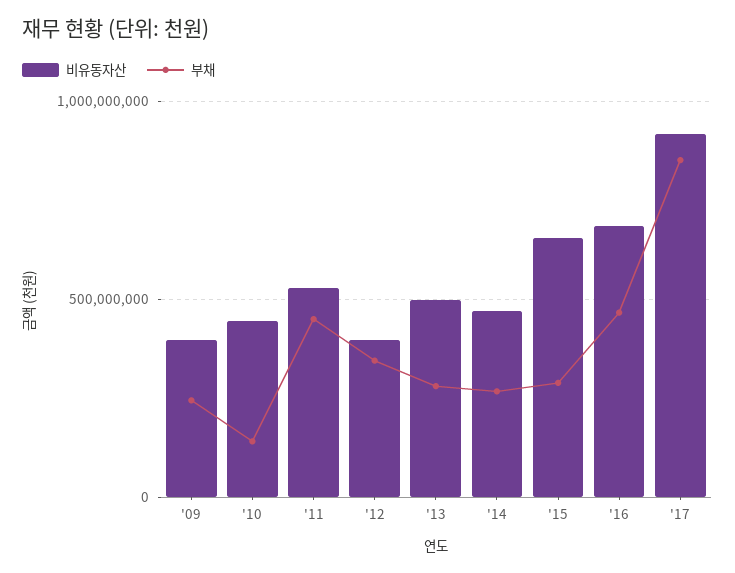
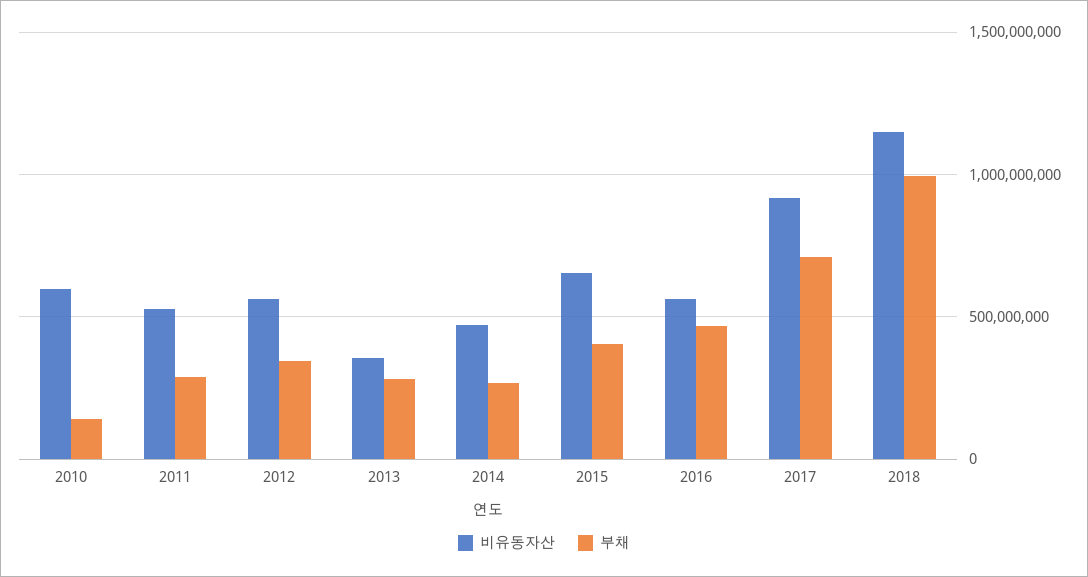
비유동자산, '09: 400000000 -> none
부채, '09: 250000000 -> none
비유동자산, '10: 450000000 -> 600000000
부채, '11: 450000000 -> 300000000
비유동자산, '12: 400000000 -> 550000000
비유동자산, '13: 500000000 -> 350000000
부채, '15: 300000000 -> 400000000
비유동자산, '16: 700000000 -> 550000000
부채, '17: 850000000 -> 700000000
비유동자산, 2018: none -> 1150000000
부채, 2018: none -> 1000000000

